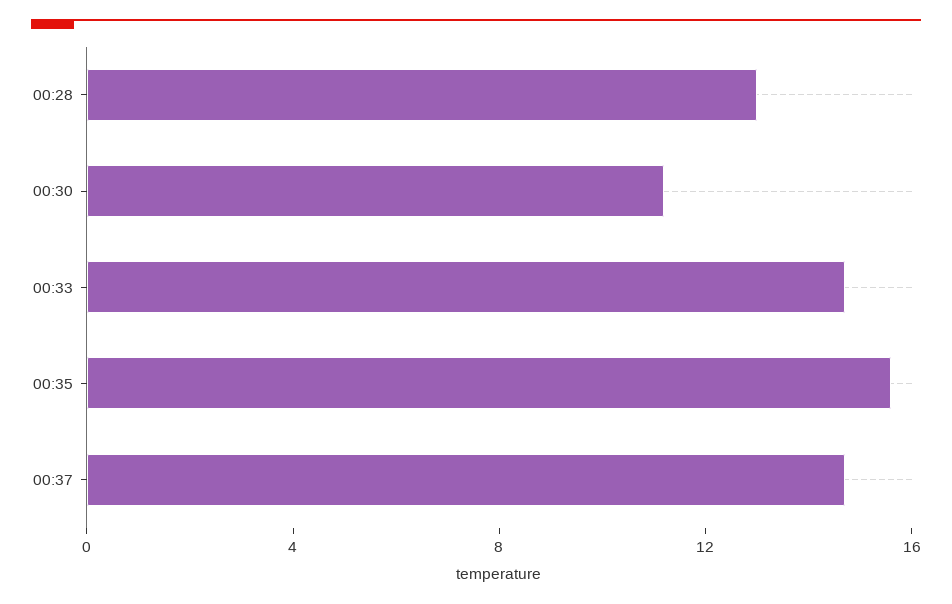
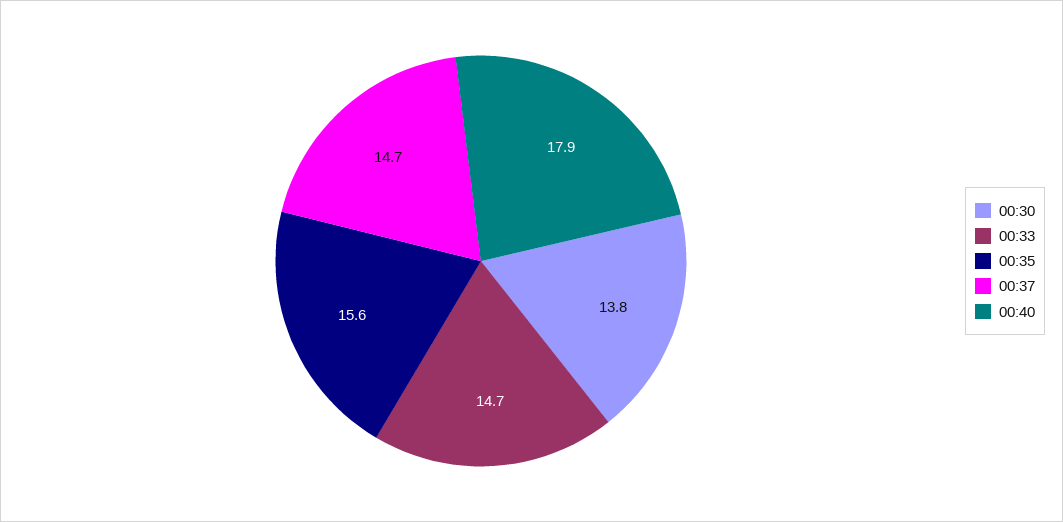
00:28: 13 -> none
00:30: 11 -> 13.8
00:40: none -> 17.9

